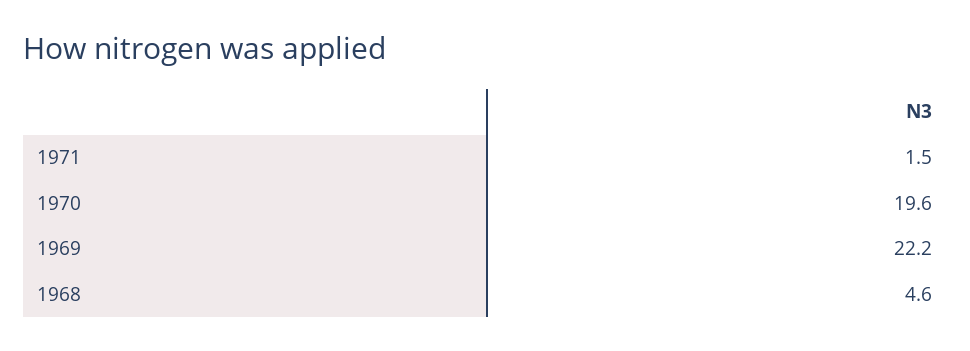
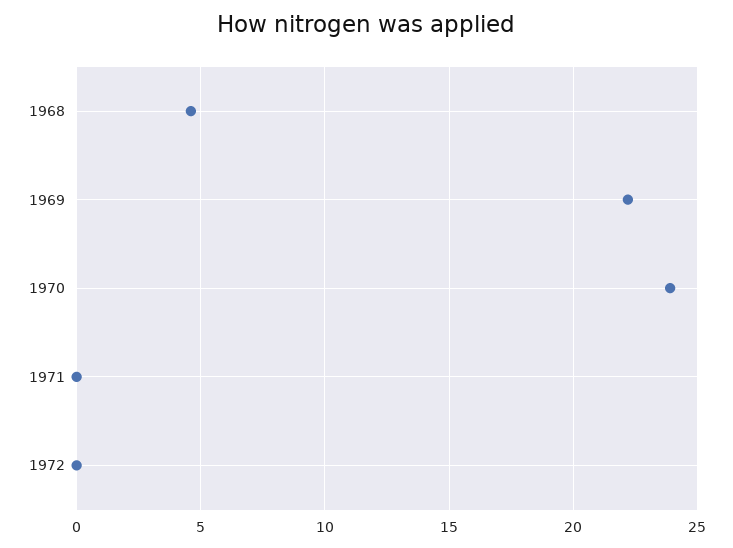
1971: 1.5 -> 0
1970: 19.6 -> 24
1972: none -> 0

